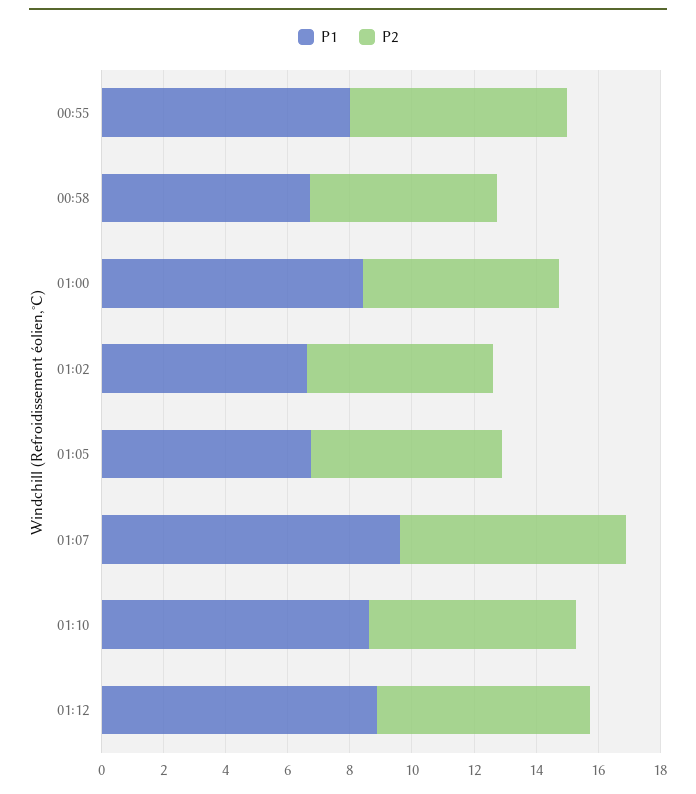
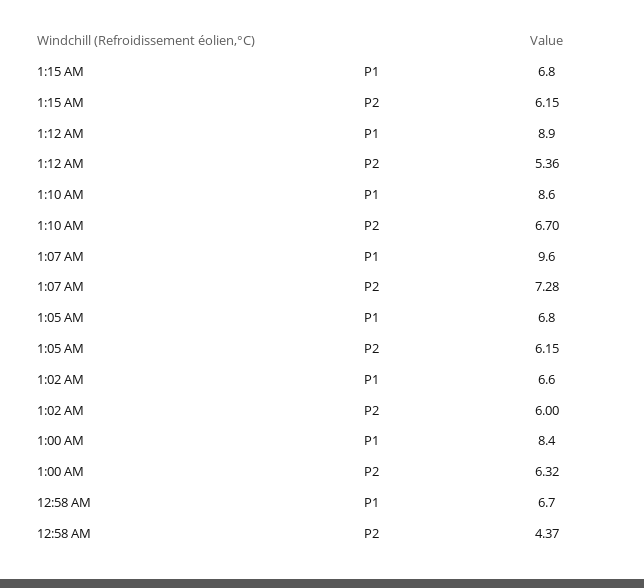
P1, 00:55: 8 -> none
P2, 00:55: 7 -> none
P2, 00:58: 6 -> 4.37
P2, 01:12: 7 -> 5.36
P1, 1:15 AM: none -> 6.8
P2, 1:15 AM: none -> 6.15

